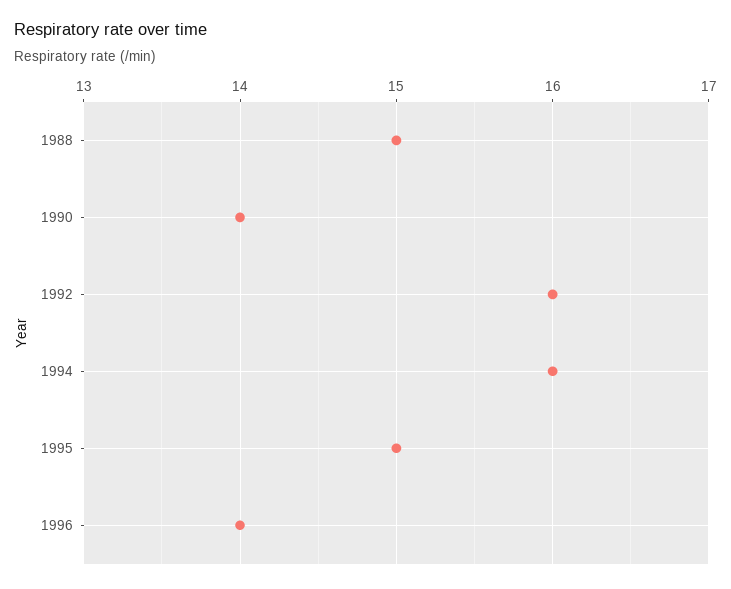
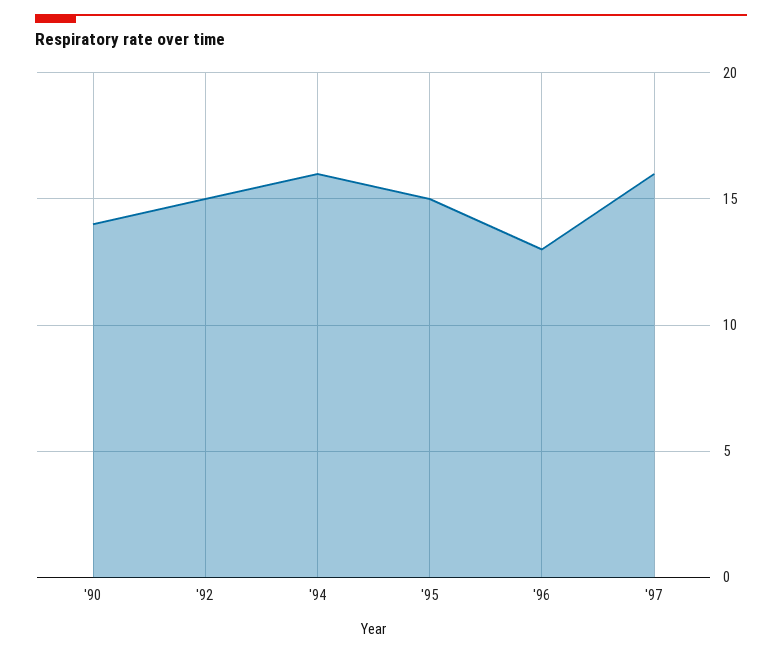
1988: 15 -> none
1992: 16 -> 15
1996: 14 -> 13
'97: none -> 16

